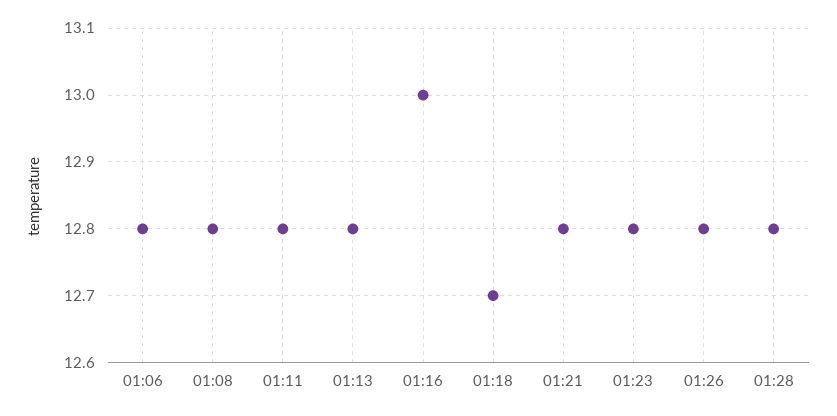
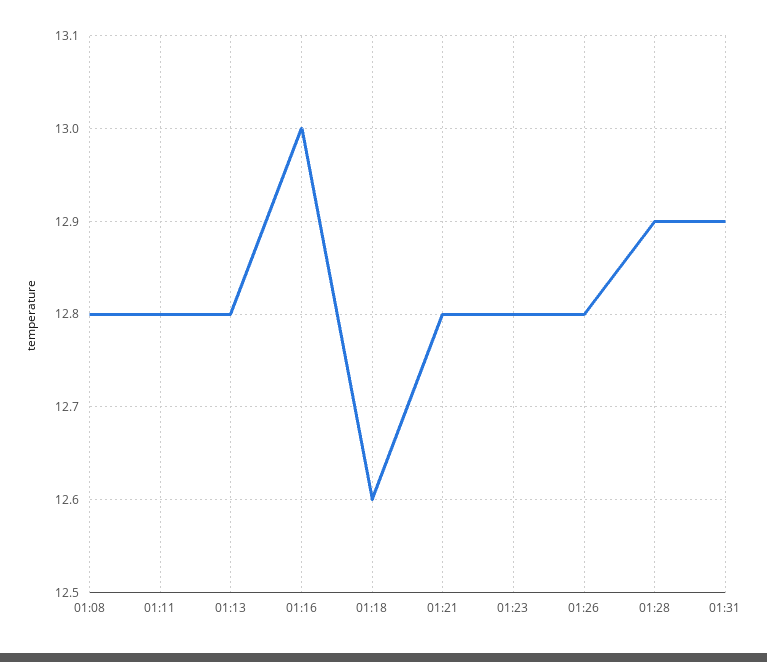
01:06: 12.8 -> none
01:18: 12.7 -> 12.6
01:28: 12.8 -> 12.9
01:31: none -> 12.9

